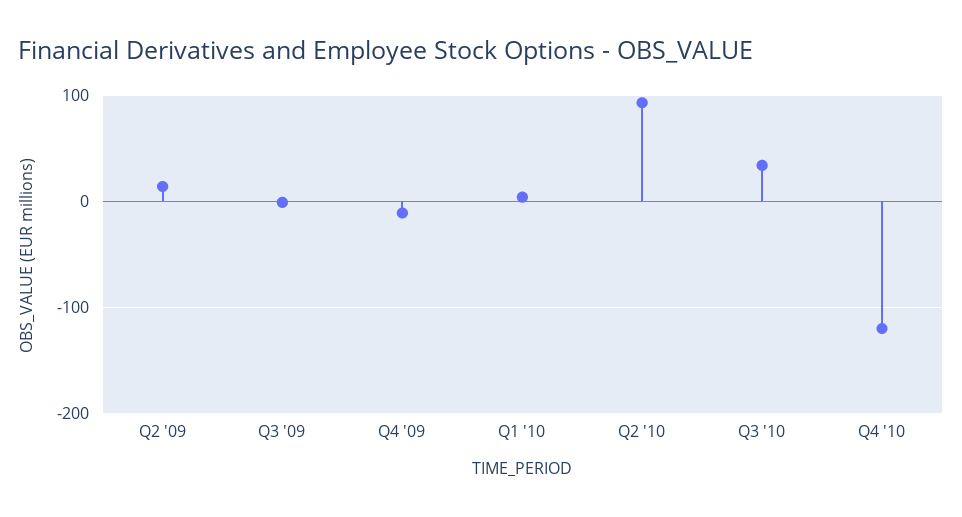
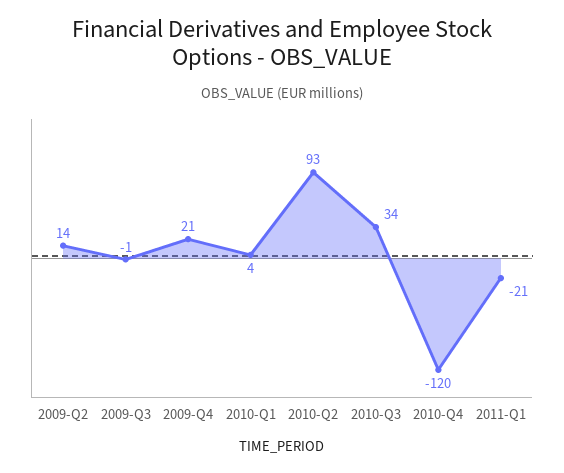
Q4 '09: -10 -> 21
2011-Q1: none -> -21

